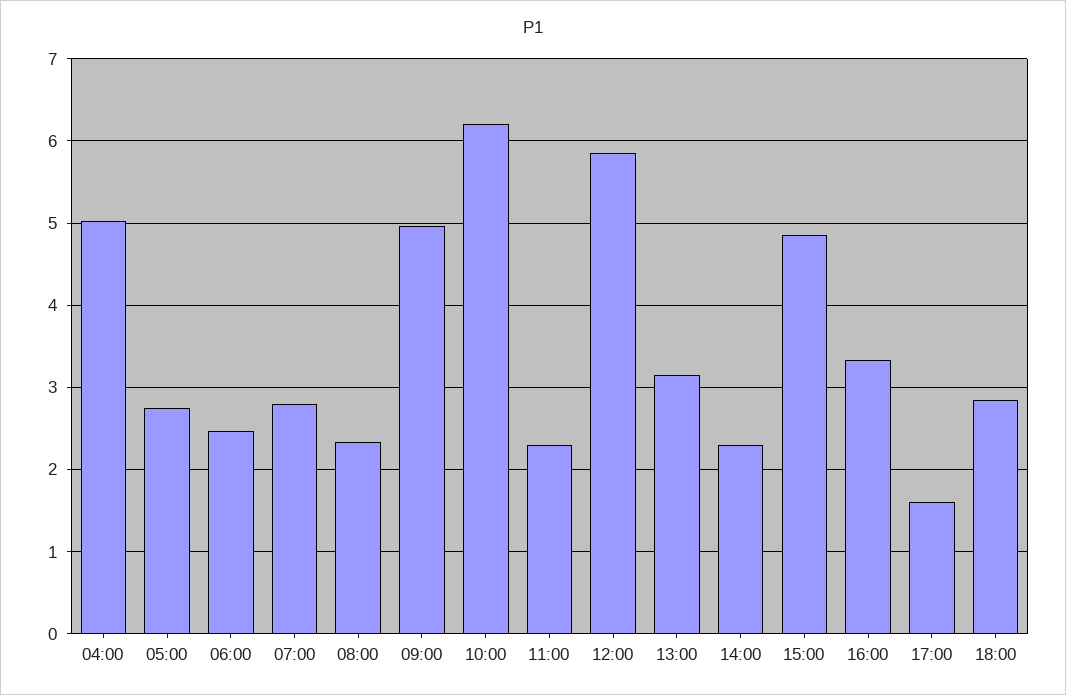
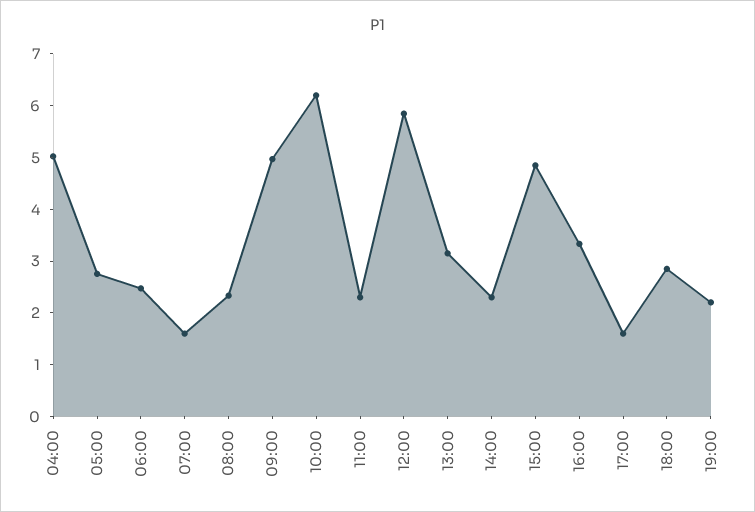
07:00: 2.8 -> 1.6
19:00: none -> 2.2

